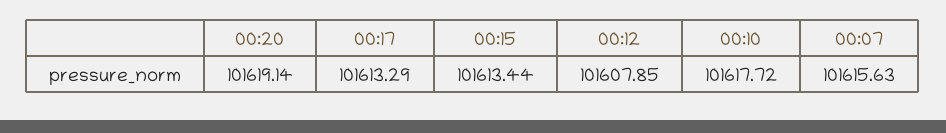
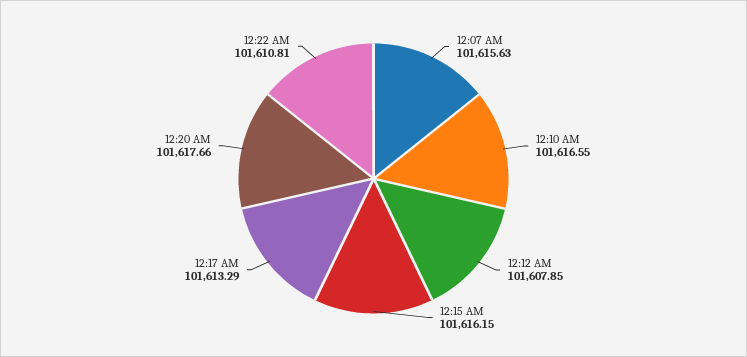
00:20: 101619.14 -> 101617.66
00:15: 101613.44 -> 101616.15
00:10: 101617.72 -> 101616.55
12:22 AM: none -> 101610.81

